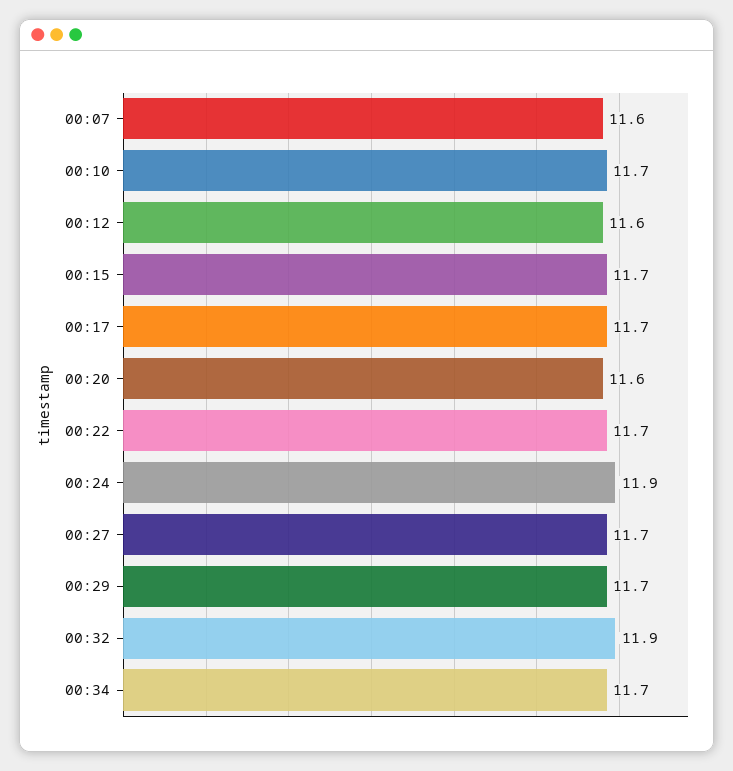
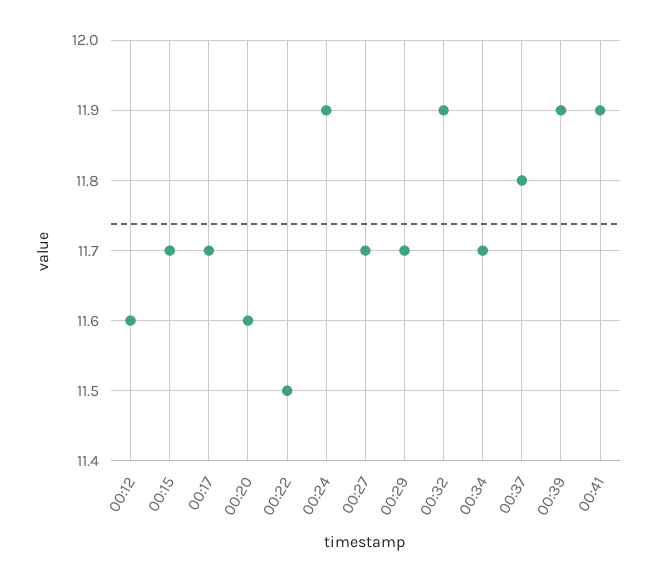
00:07: 11.6 -> none
00:10: 11.7 -> none
00:22: 11.7 -> 11.5
00:37: none -> 11.8
00:39: none -> 11.9
00:41: none -> 11.9

